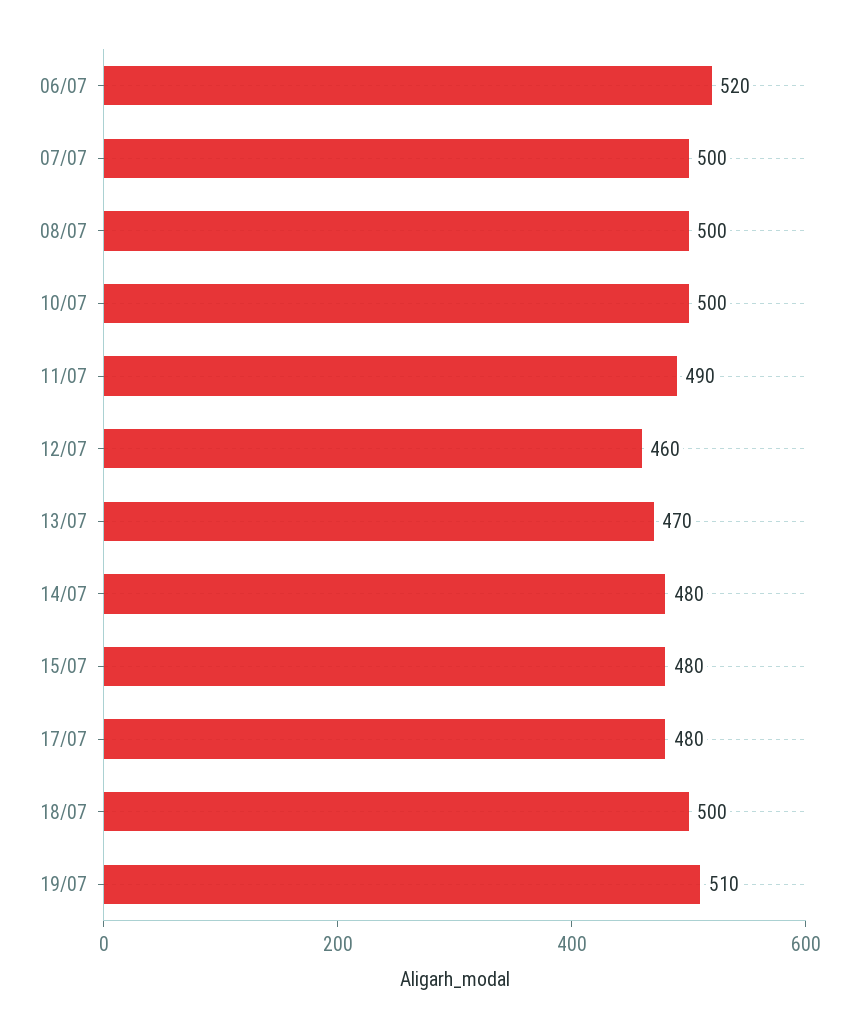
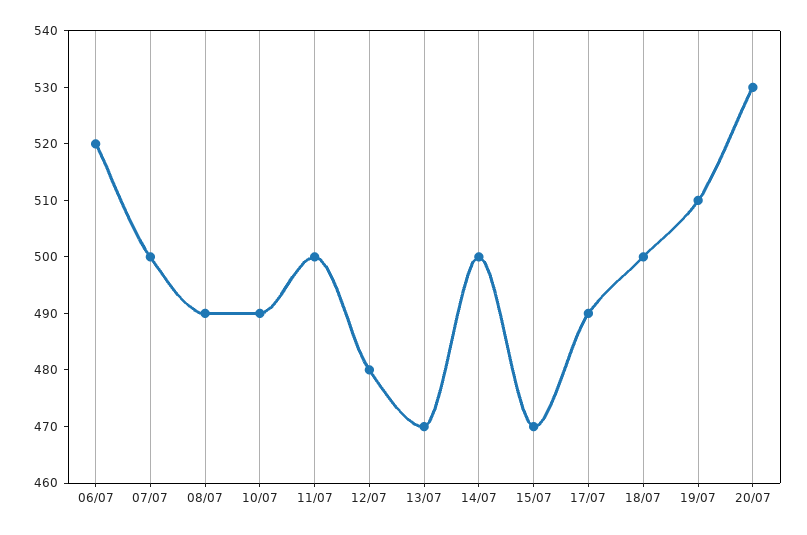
08/07: 500 -> 490
10/07: 500 -> 490
11/07: 490 -> 500
12/07: 460 -> 480
14/07: 480 -> 500
15/07: 480 -> 470
17/07: 480 -> 490
20/07: none -> 530

